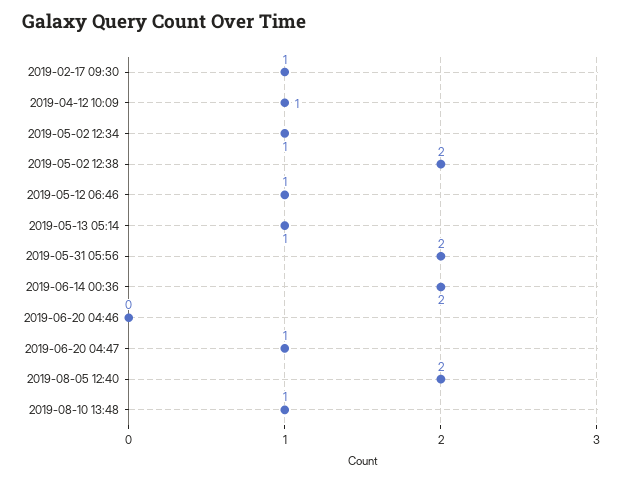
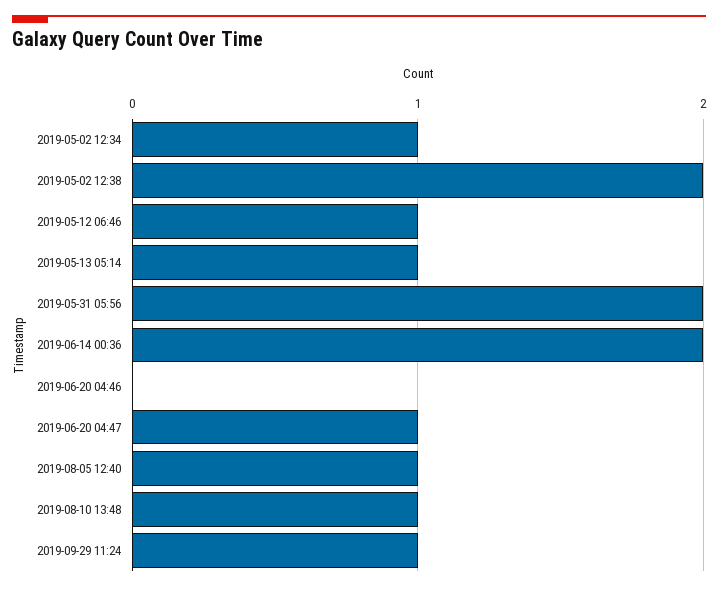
2019-02-17 09:30: 1 -> none
2019-04-12 10:09: 1 -> none
2019-08-05 12:40: 2 -> 1
2019-09-29 11:24: none -> 1

